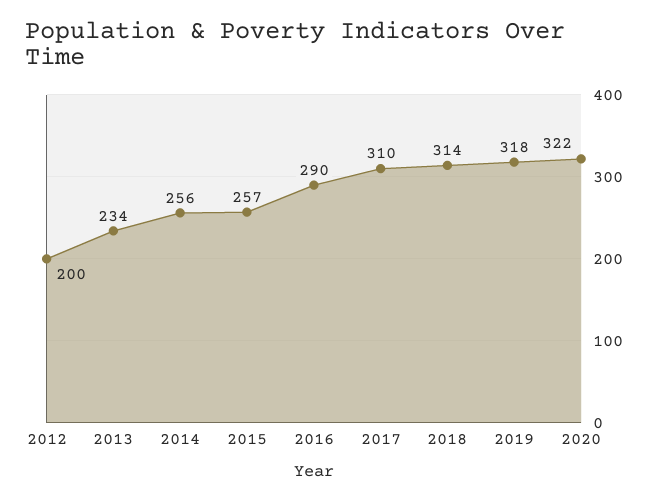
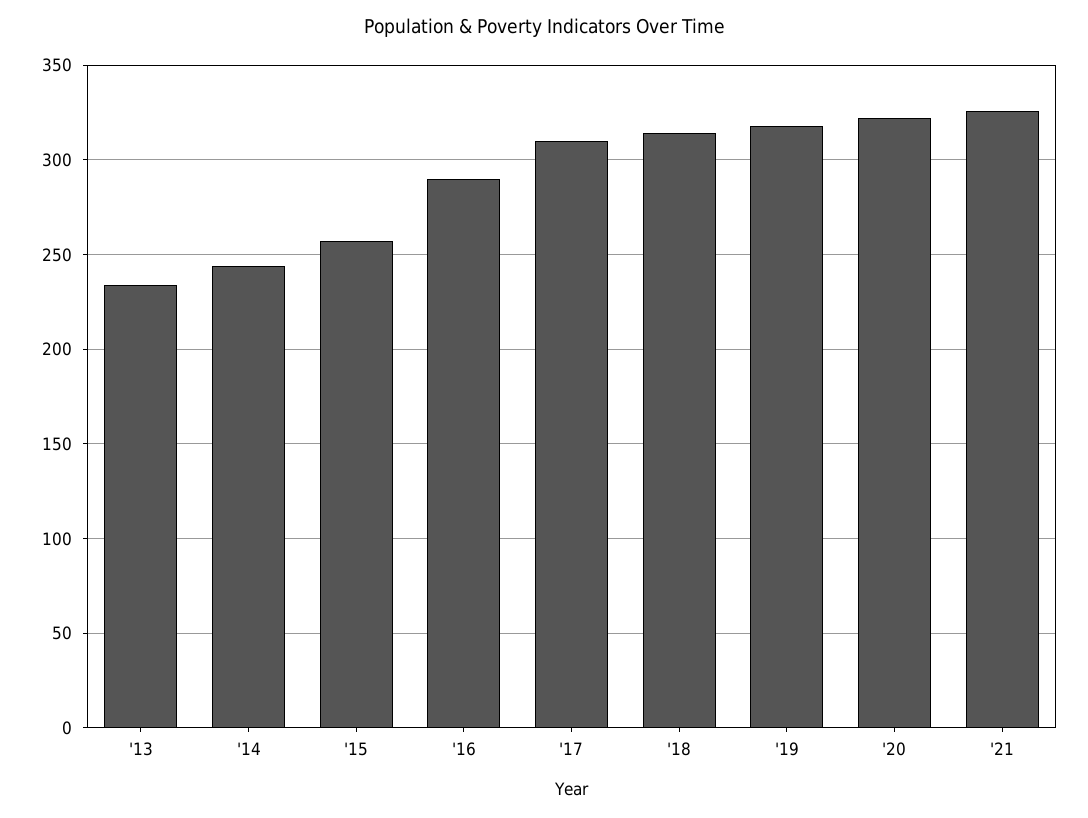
2012: 200 -> none
2014: 256 -> 245
'21: none -> 325

